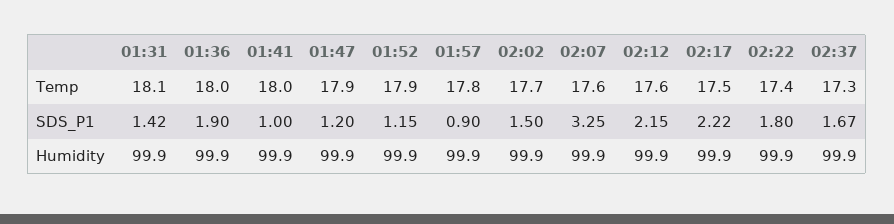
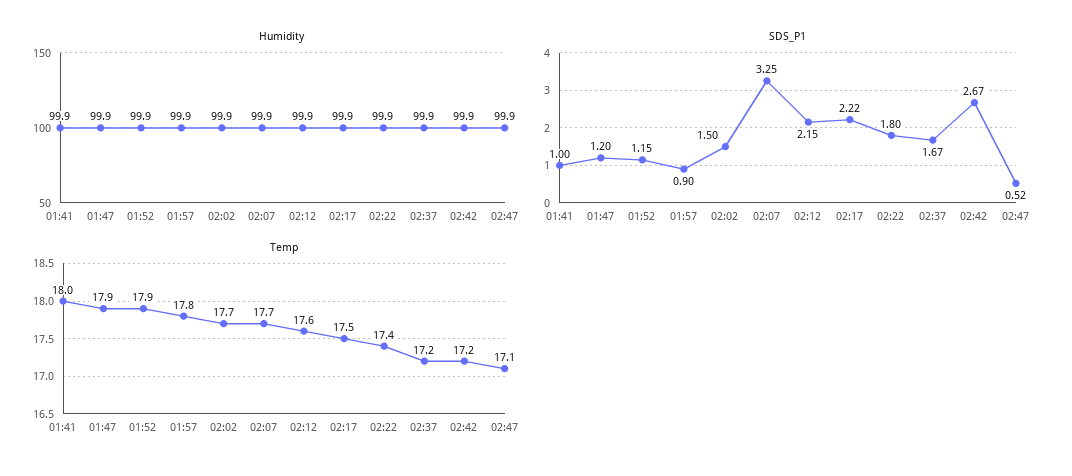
Temp, 01:31: 18.1 -> none
Temp, 01:36: 18 -> none
Temp, 02:07: 17.6 -> 17.7
Temp, 02:37: 17.3 -> 17.2
SDS_P1, 01:31: 1.42 -> none
SDS_P1, 01:36: 1.9 -> none
Humidity, 01:31: 99.9 -> none
Humidity, 01:36: 99.9 -> none
Humidity, 02:42: none -> 99.9
Humidity, 02:47: none -> 99.9
SDS_P1, 02:42: none -> 2.67
SDS_P1, 02:47: none -> 0.52
Temp, 02:42: none -> 17.2
Temp, 02:47: none -> 17.1

